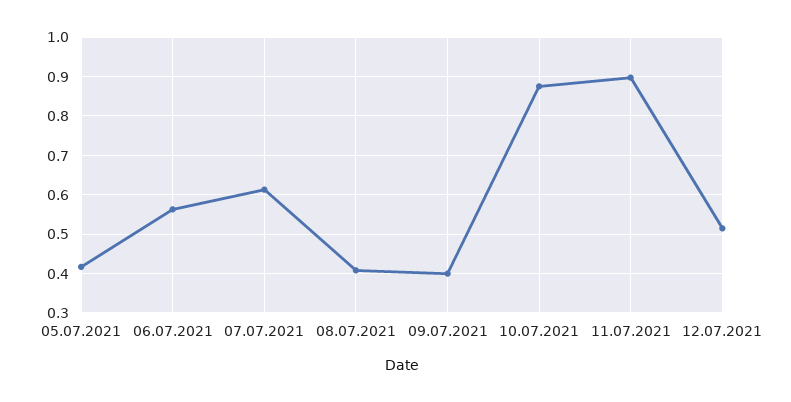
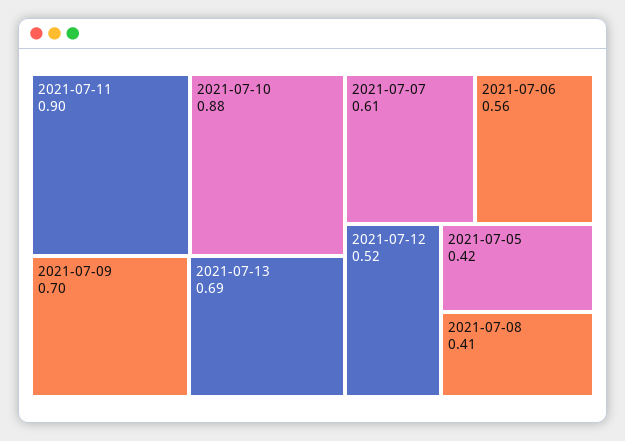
09.07.2021: 0.4 -> 0.7
2021-07-13: none -> 0.69

